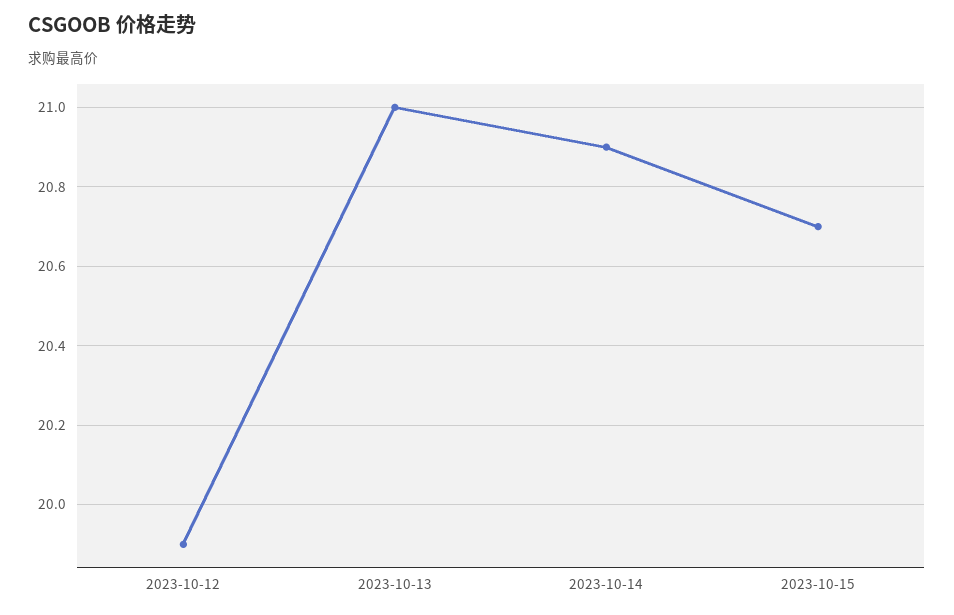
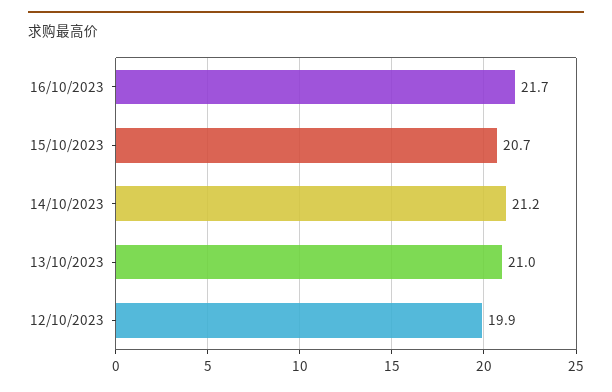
2023-10-14: 20.9 -> 21.2
16/10/2023: none -> 21.7

